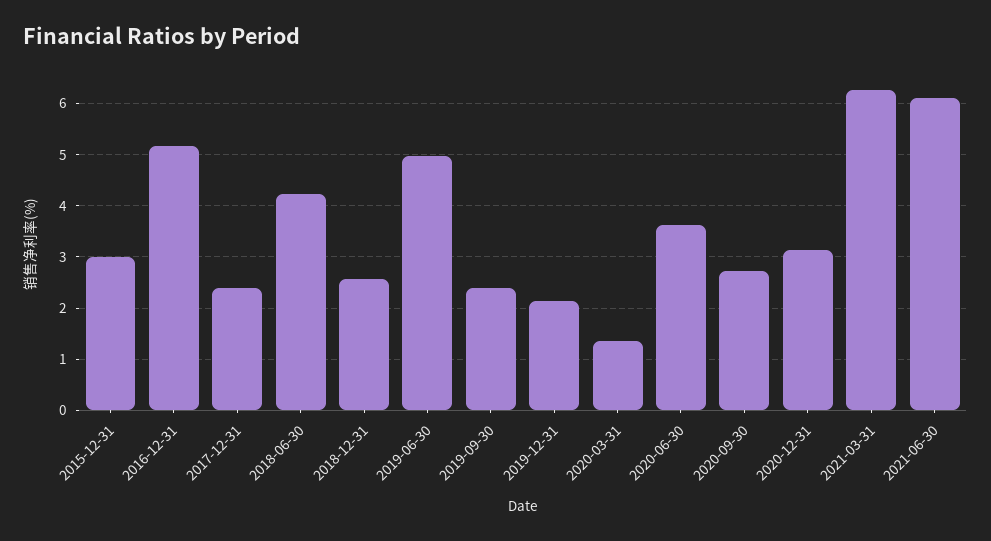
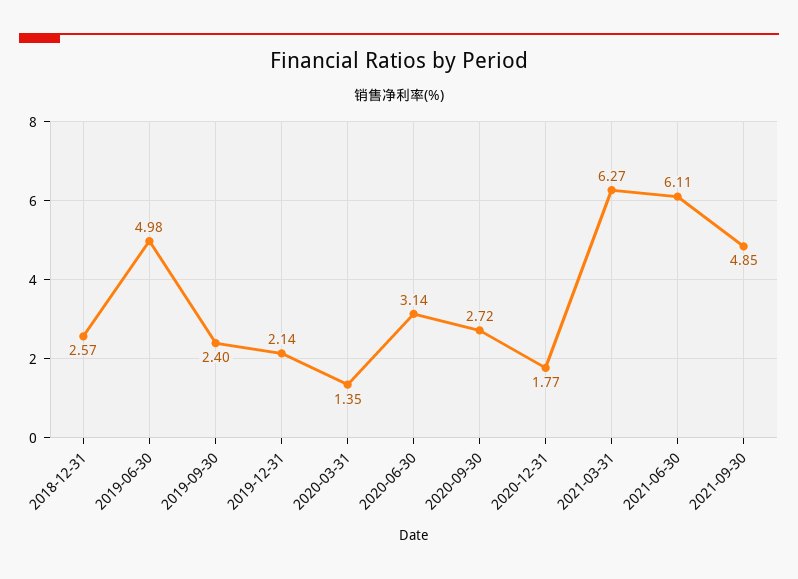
2015-12-31: 3 -> none
2016-12-31: 5.2 -> none
2017-12-31: 2.4 -> none
2018-06-30: 4.2 -> none
2020-06-30: 3.6 -> 3.14
2020-12-31: 3.2 -> 1.77
2021-09-30: none -> 4.85

